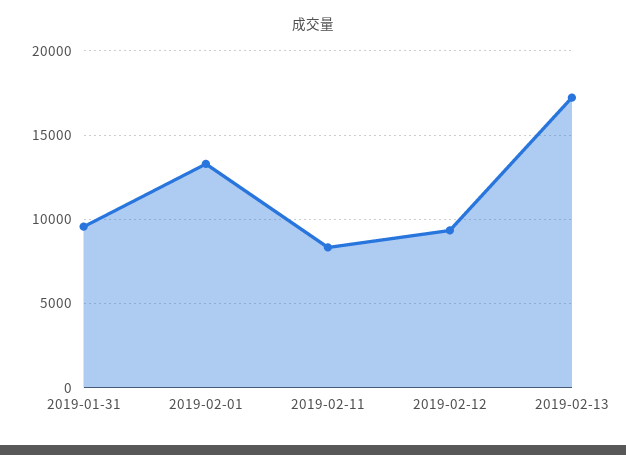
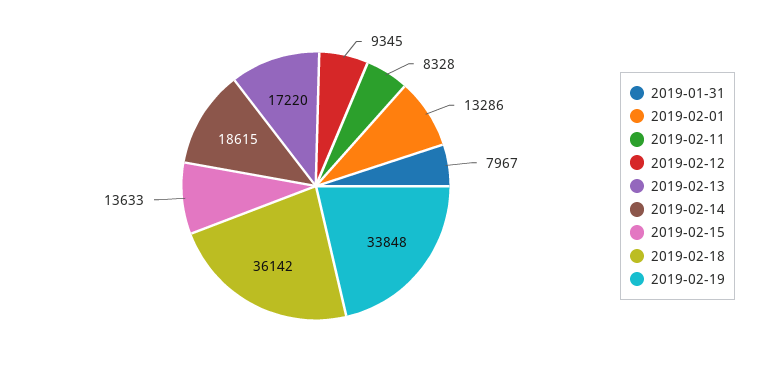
2019-01-31: 9500 -> 7967
2019-02-14: none -> 18615
2019-02-15: none -> 13633
2019-02-18: none -> 36142
2019-02-19: none -> 33848

